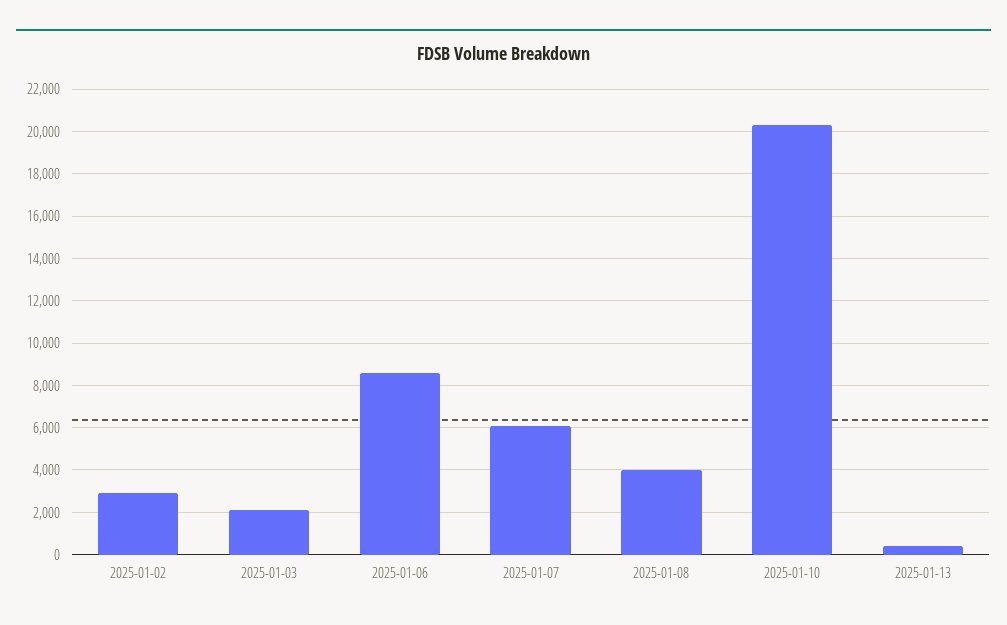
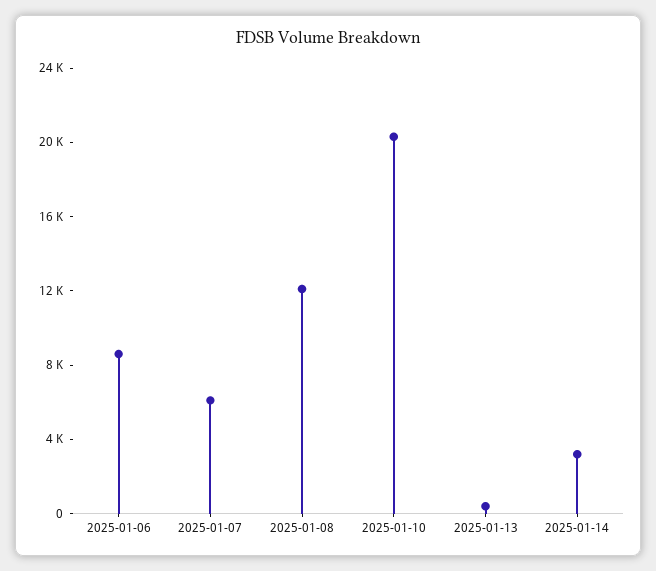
2025-01-02: 3000 -> none
2025-01-03: 2000 -> none
2025-01-08: 4000 -> 12000
2025-01-14: none -> 3000

